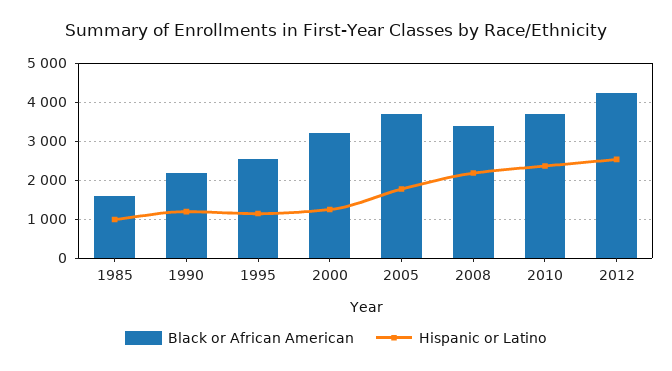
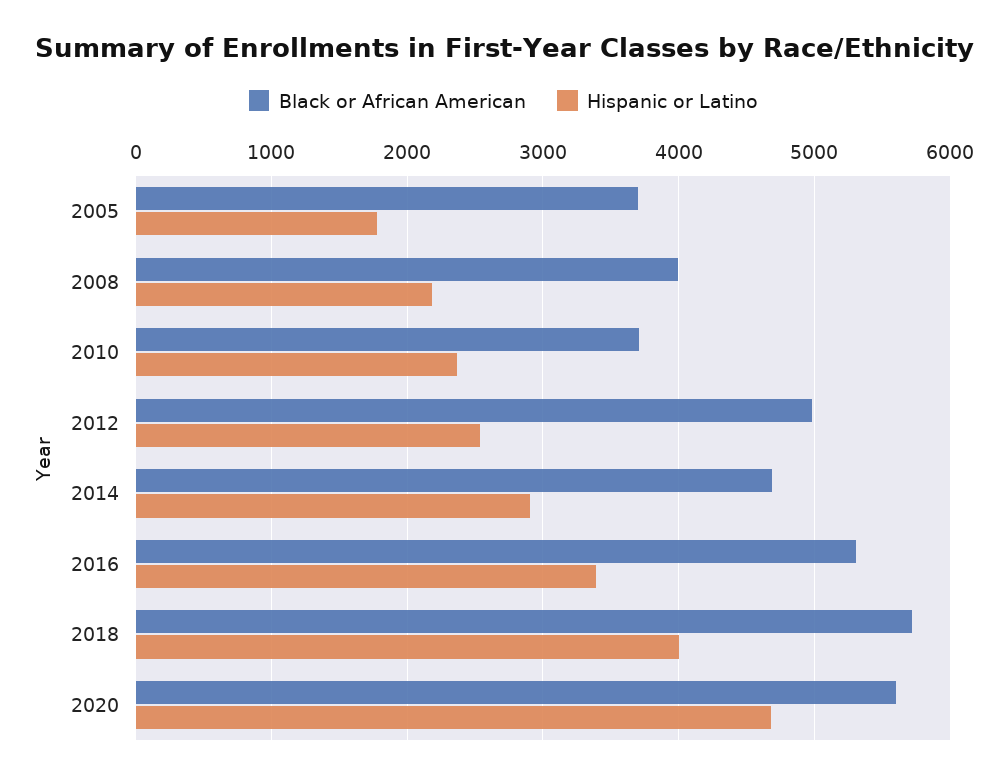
Black or African American, 1985: 1600 -> none
Hispanic or Latino, 1985: 1000 -> none
Black or African American, 1990: 2200 -> none
Hispanic or Latino, 1990: 1200 -> none
Black or African American, 1995: 2600 -> none
Hispanic or Latino, 1995: 1200 -> none
Black or African American, 2000: 3200 -> none
Hispanic or Latino, 2000: 1200 -> none
Black or African American, 2008: 3400 -> 4000
Black or African American, 2012: 4200 -> 5000
Black or African American, 2014: none -> 4700
Hispanic or Latino, 2014: none -> 2900
Black or African American, 2016: none -> 5300
Hispanic or Latino, 2016: none -> 3400
Black or African American, 2018: none -> 5700
Hispanic or Latino, 2018: none -> 4000
Black or African American, 2020: none -> 5600
Hispanic or Latino, 2020: none -> 4700

